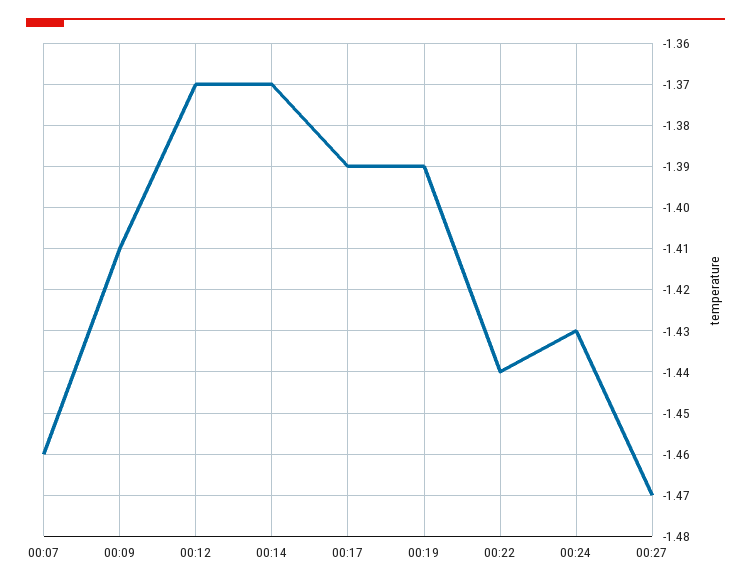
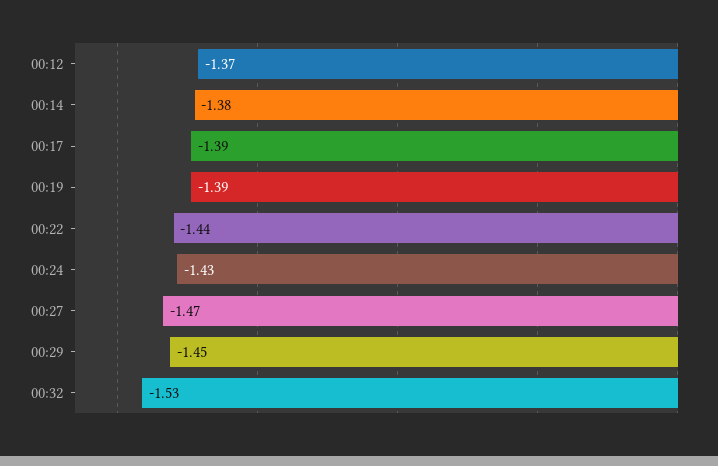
00:07: -1.46 -> none
00:09: -1.41 -> none
00:14: -1.37 -> -1.38
00:29: none -> -1.45
00:32: none -> -1.53

